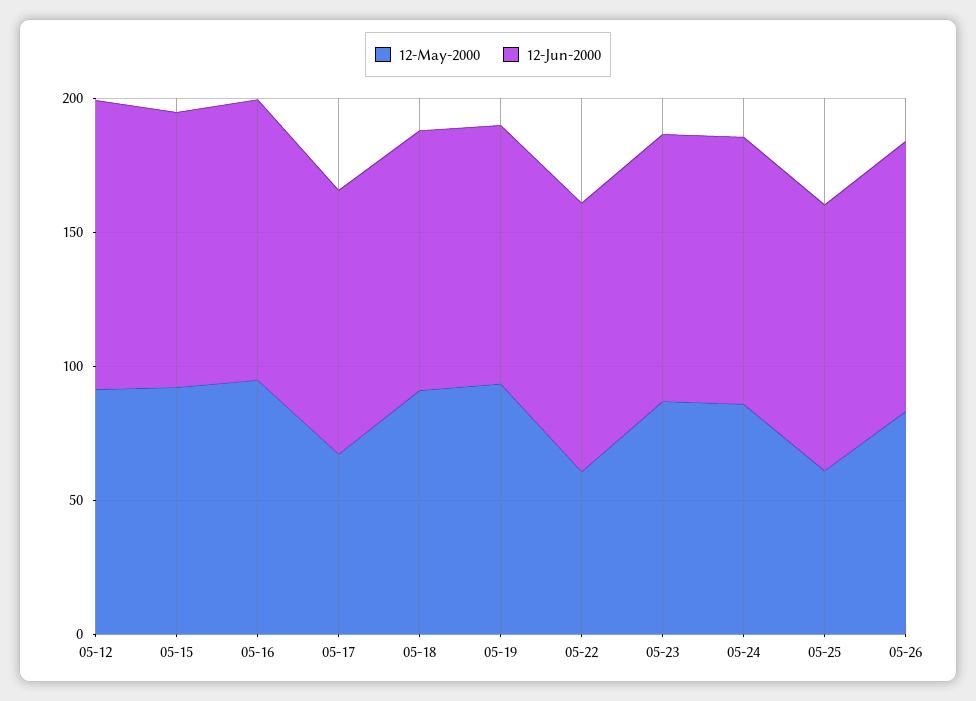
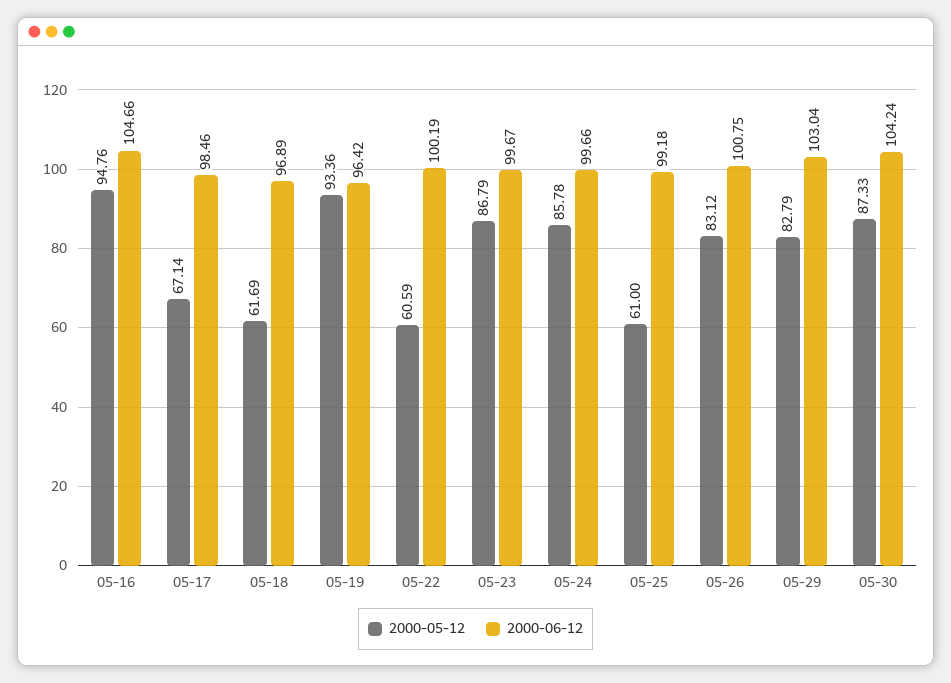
12-May-2000, 05-12: 90 -> none
12-Jun-2000, 05-12: 110 -> none
12-May-2000, 05-15: 90 -> none
12-Jun-2000, 05-15: 100 -> none
12-May-2000, 05-18: 90 -> 61.69
12-May-2000, 05-29: none -> 82.79
12-Jun-2000, 05-29: none -> 103.04
12-May-2000, 05-30: none -> 87.33
12-Jun-2000, 05-30: none -> 104.24

